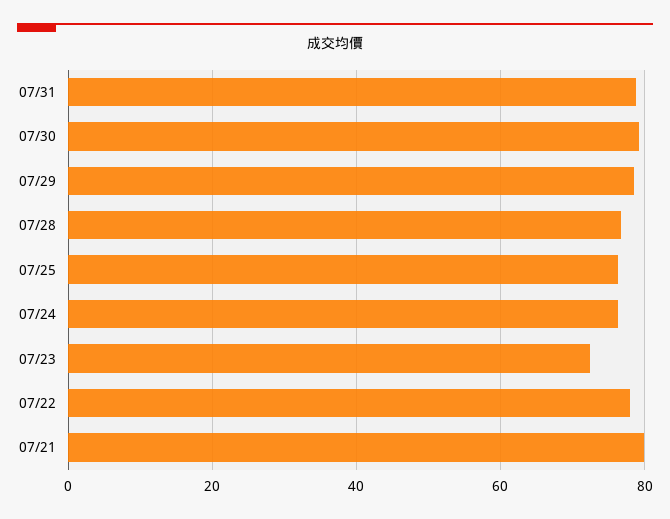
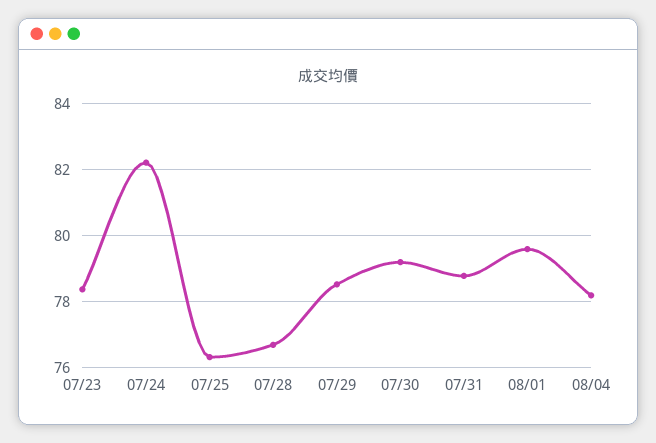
07/24: 76 -> 82.2
07/23: 72 -> 78.4
07/22: 78 -> none
07/21: 80 -> none
08/01: none -> 79.6
08/04: none -> 78.2

